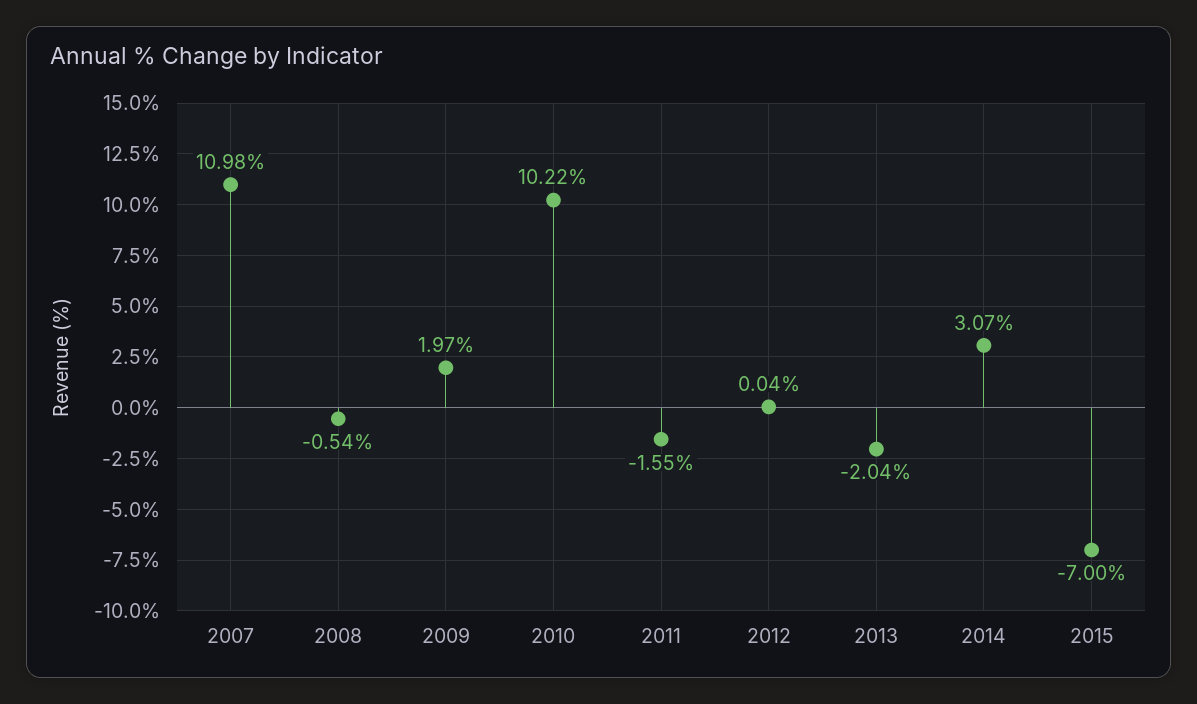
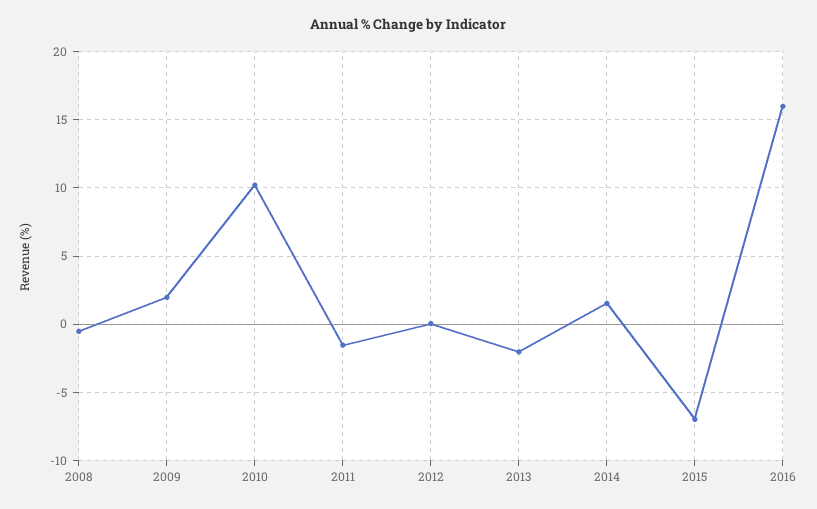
2007: 10.98 -> none
2014: 3.07 -> 1.5
2016: none -> 16

